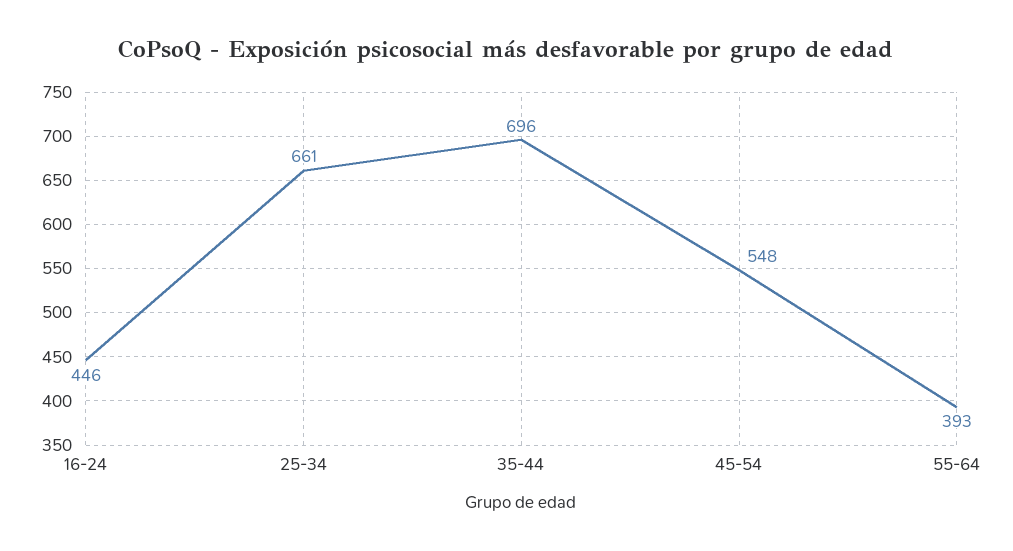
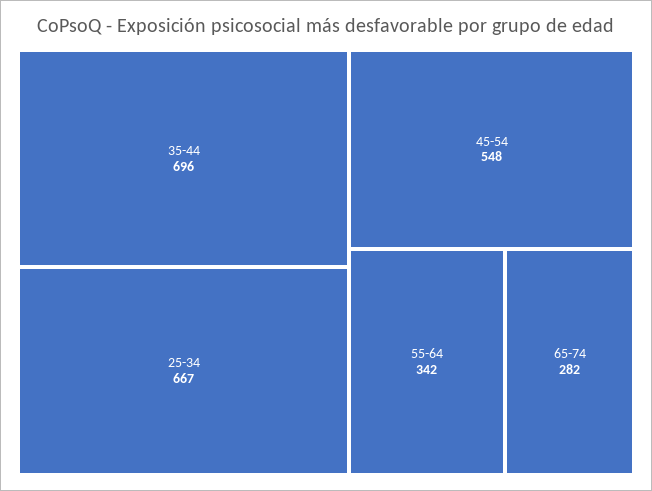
16-24: 446 -> none
25-34: 661 -> 667
55-64: 393 -> 342
65-74: none -> 282

